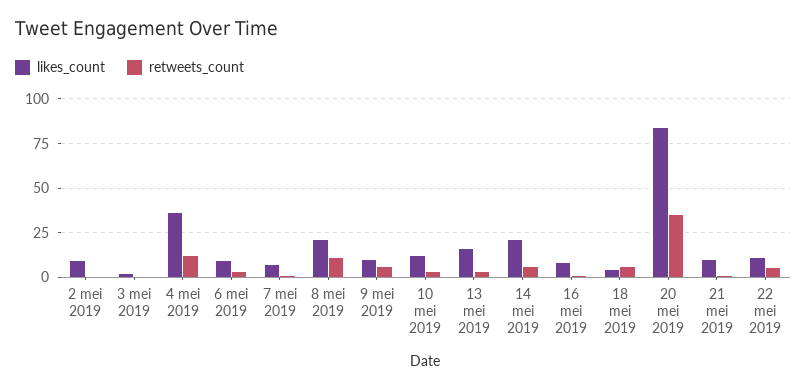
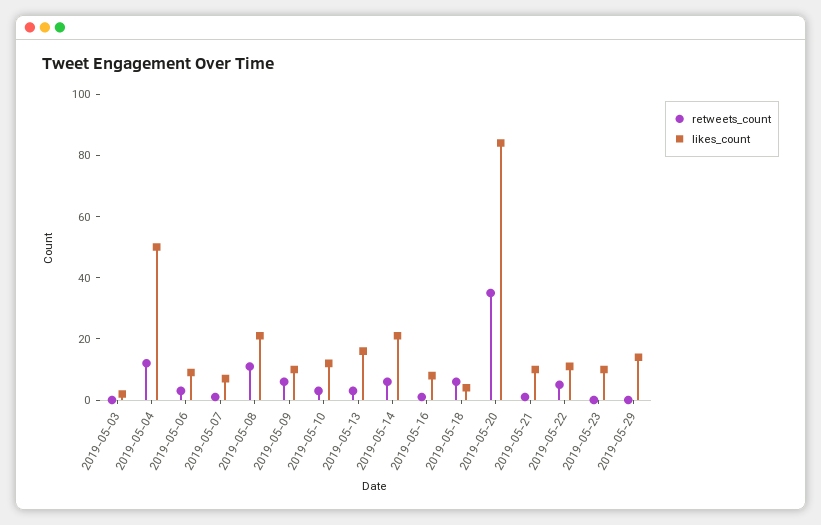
likes_count, 2 mei 2019: 10 -> none
retweets_count, 2 mei 2019: 0 -> none
likes_count, 4 mei 2019: 35 -> 50
retweets_count, 2019-05-23: none -> 0
likes_count, 2019-05-23: none -> 10
retweets_count, 2019-05-29: none -> 0
likes_count, 2019-05-29: none -> 15

